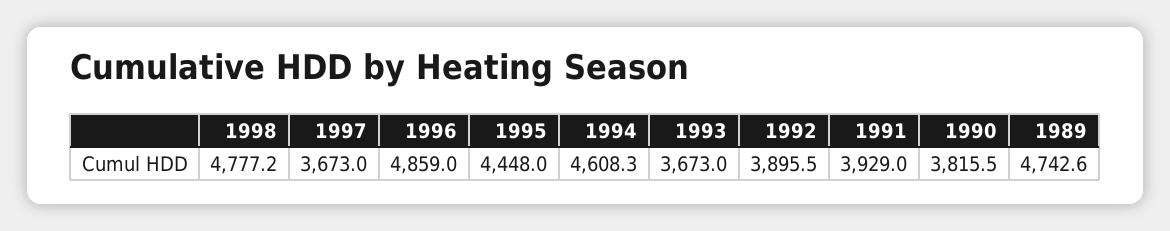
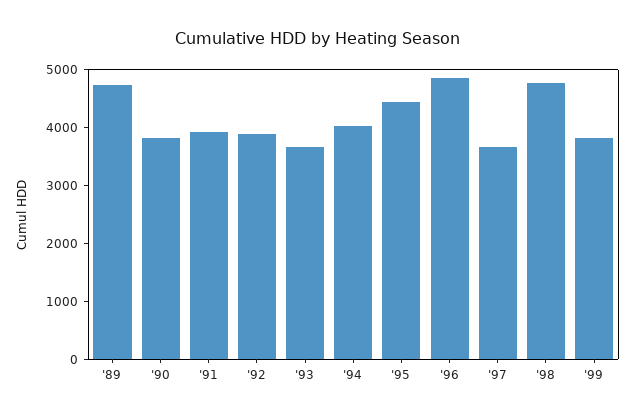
1994: 4608.3 -> 4000
'99: none -> 3800

